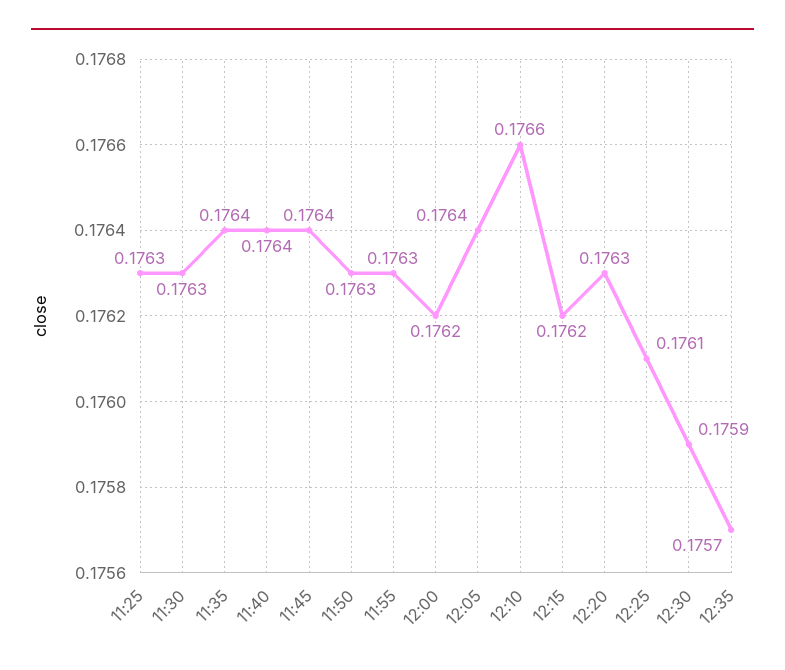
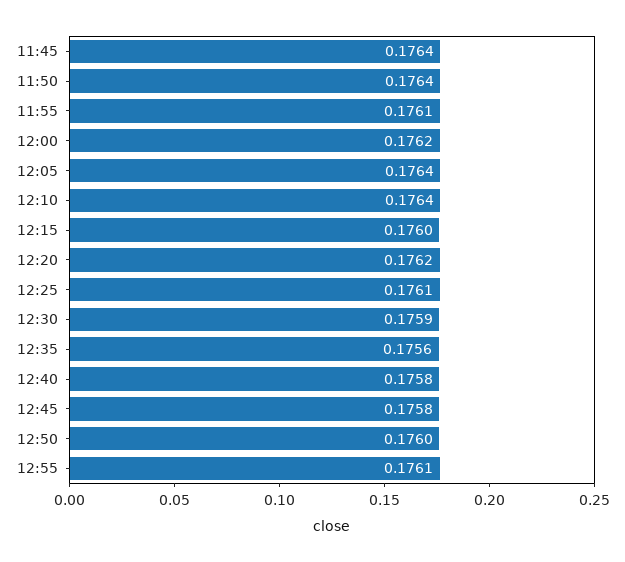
11:25: 0.1763 -> none
11:30: 0.1763 -> none
11:35: 0.1764 -> none
11:40: 0.1764 -> none
11:50: 0.1763 -> 0.1764
11:55: 0.1763 -> 0.1761
12:10: 0.1766 -> 0.1764
12:15: 0.1762 -> 0.176
12:20: 0.1763 -> 0.1762
12:35: 0.1757 -> 0.1756
12:40: none -> 0.1758
12:45: none -> 0.1758
12:50: none -> 0.176
12:55: none -> 0.1761

